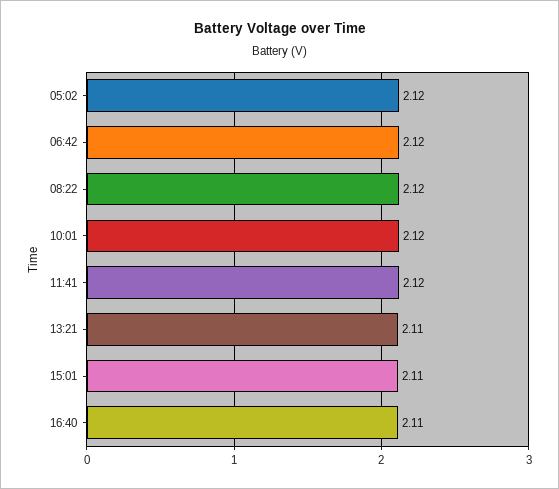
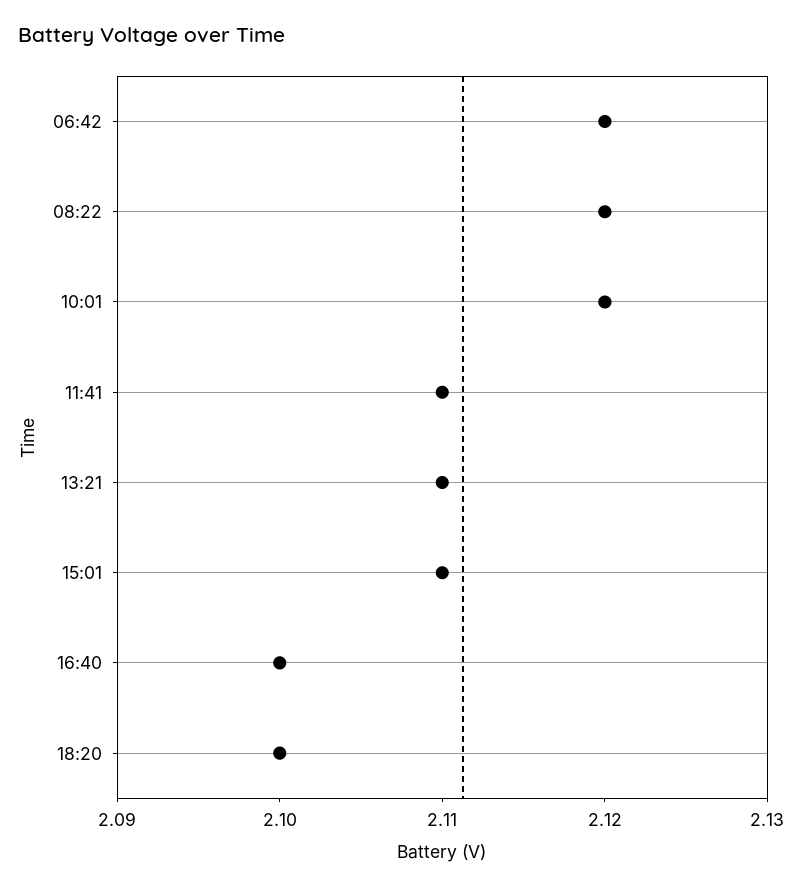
05:02: 2.12 -> none
11:41: 2.12 -> 2.11
16:40: 2.11 -> 2.1
18:20: none -> 2.1

